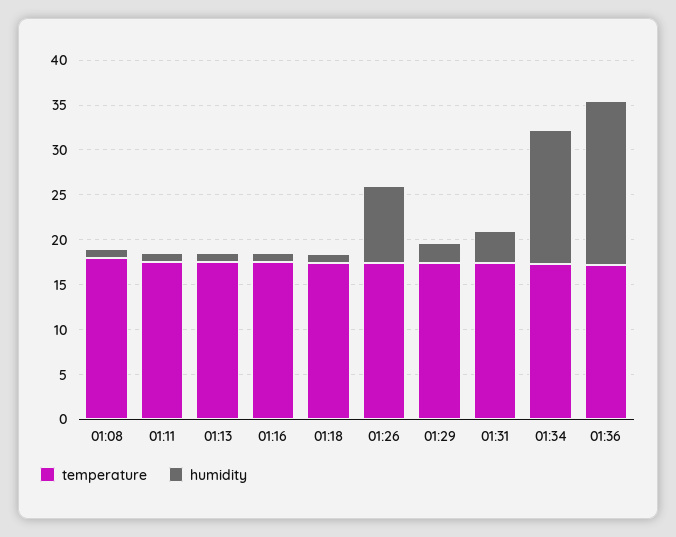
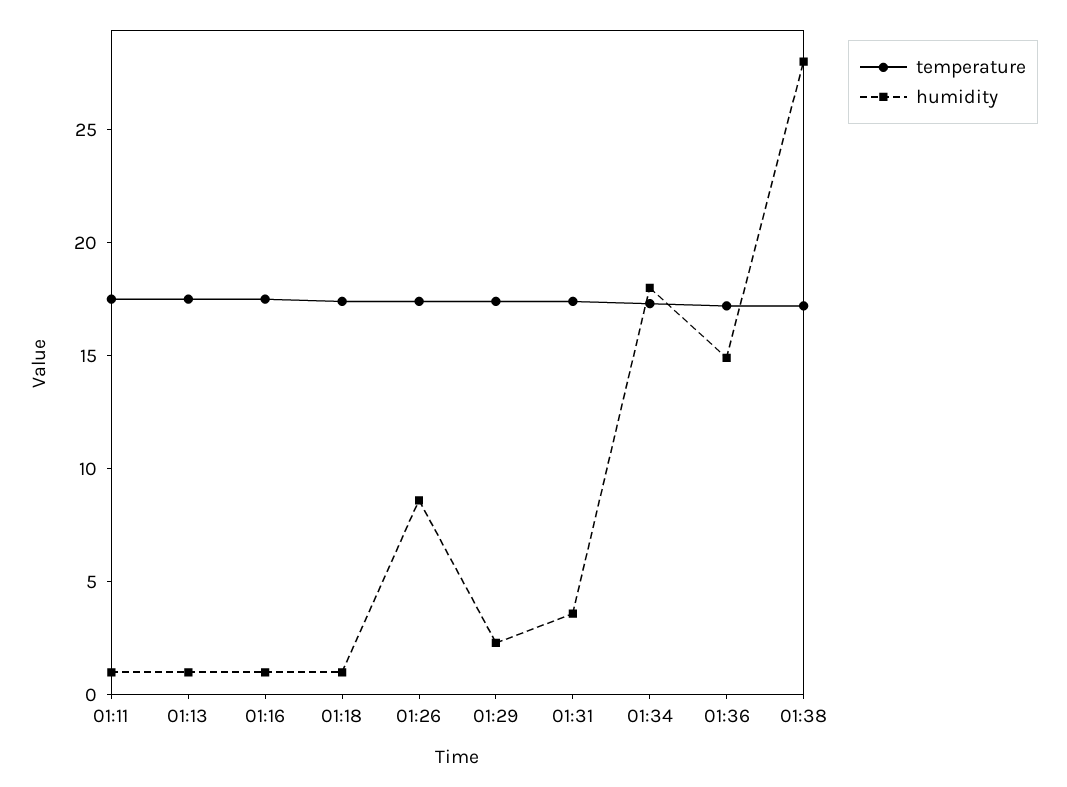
temperature, 01:08: 18 -> none
humidity, 01:08: 1 -> none
humidity, 01:34: 15 -> 18
humidity, 01:36: 18 -> 15
temperature, 01:38: none -> 17
humidity, 01:38: none -> 28

